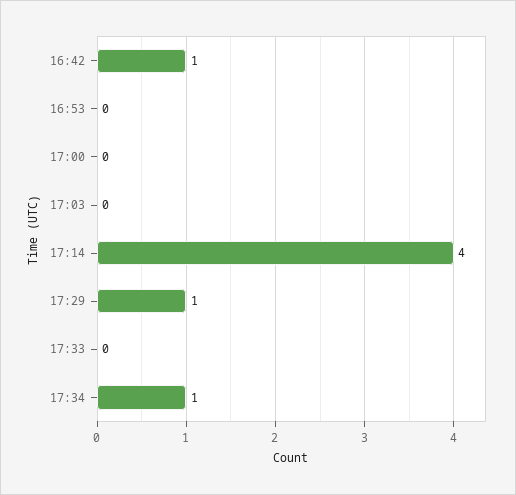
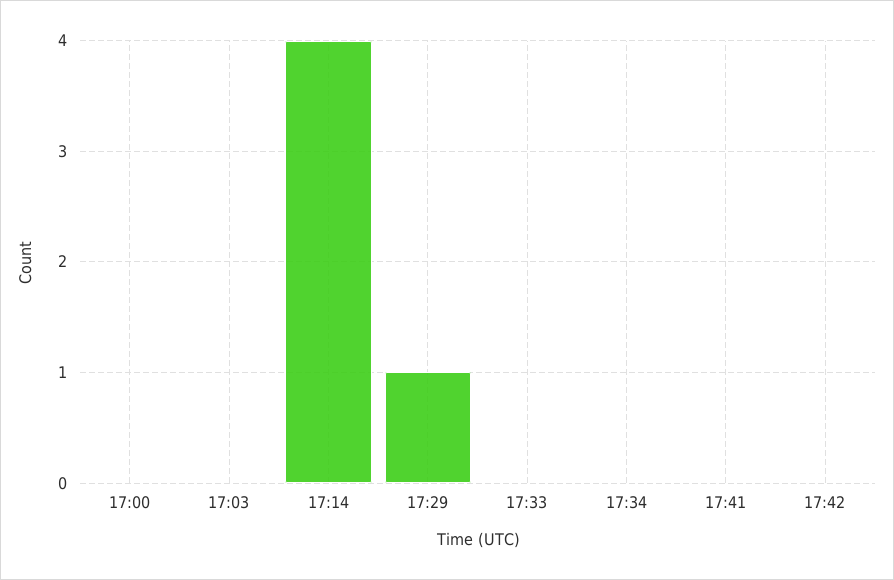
16:42: 1 -> none
16:53: 0 -> none
17:34: 1 -> 0
17:41: none -> 0
17:42: none -> 0

